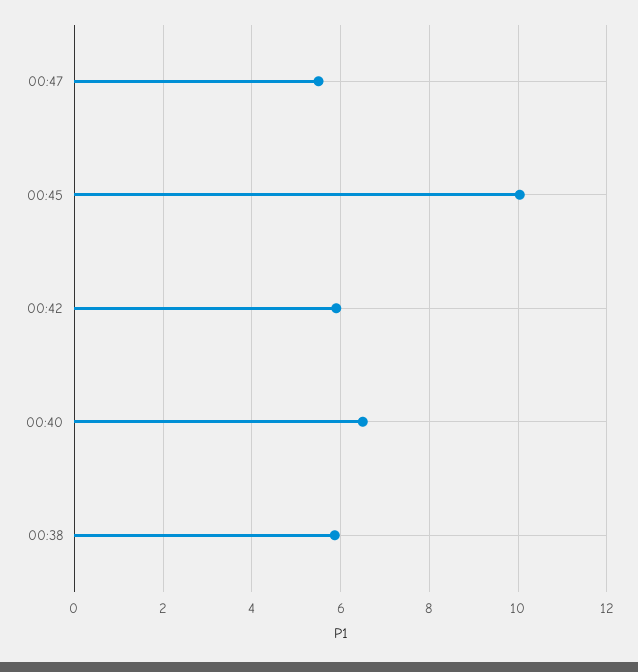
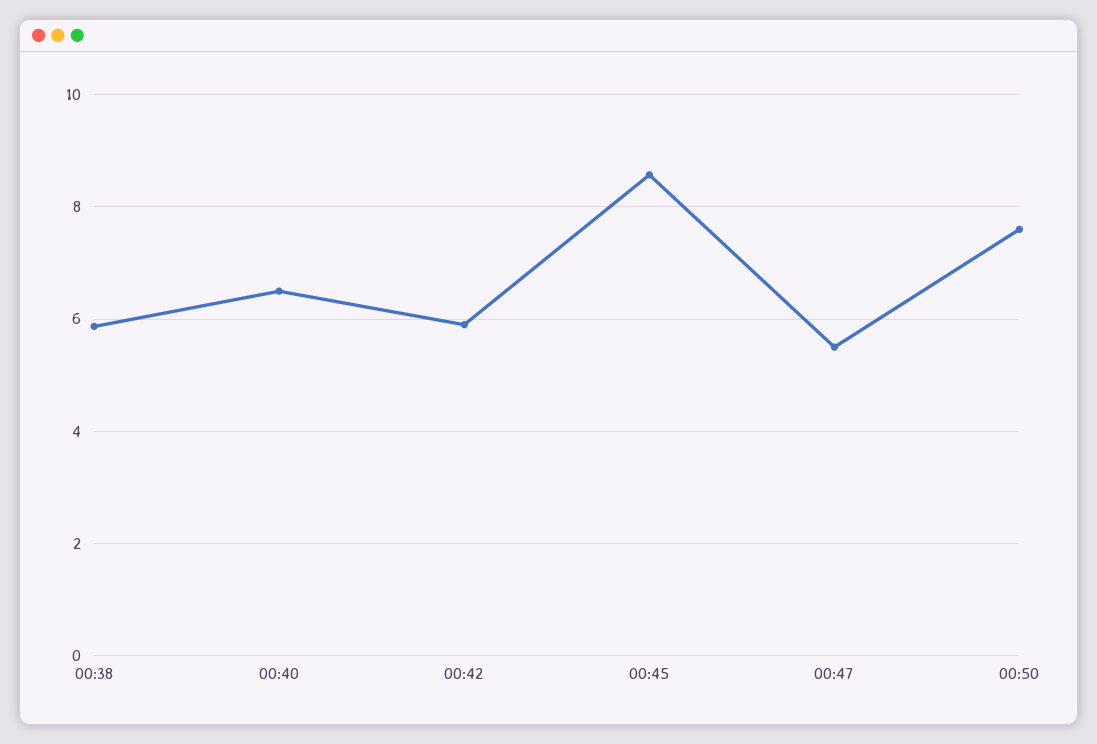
00:45: 10 -> 8.6
00:50: none -> 7.6

